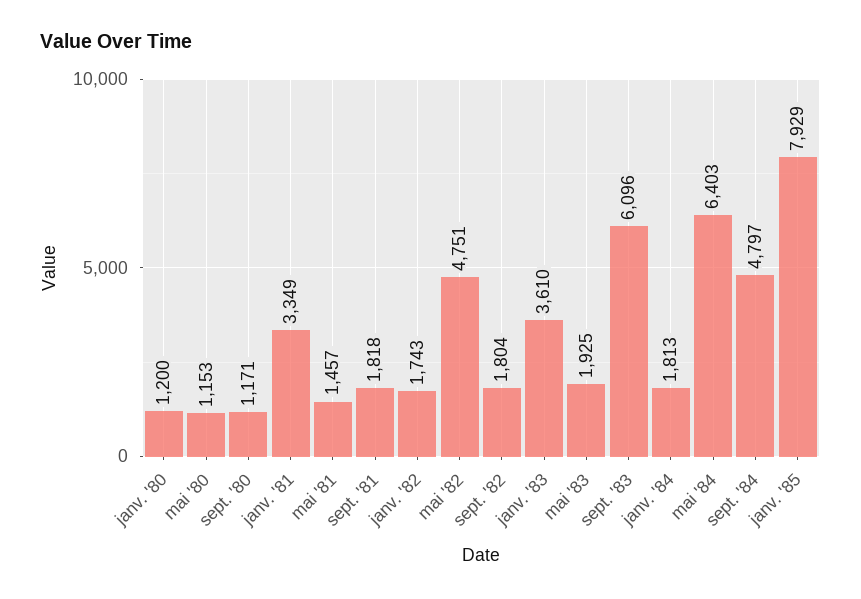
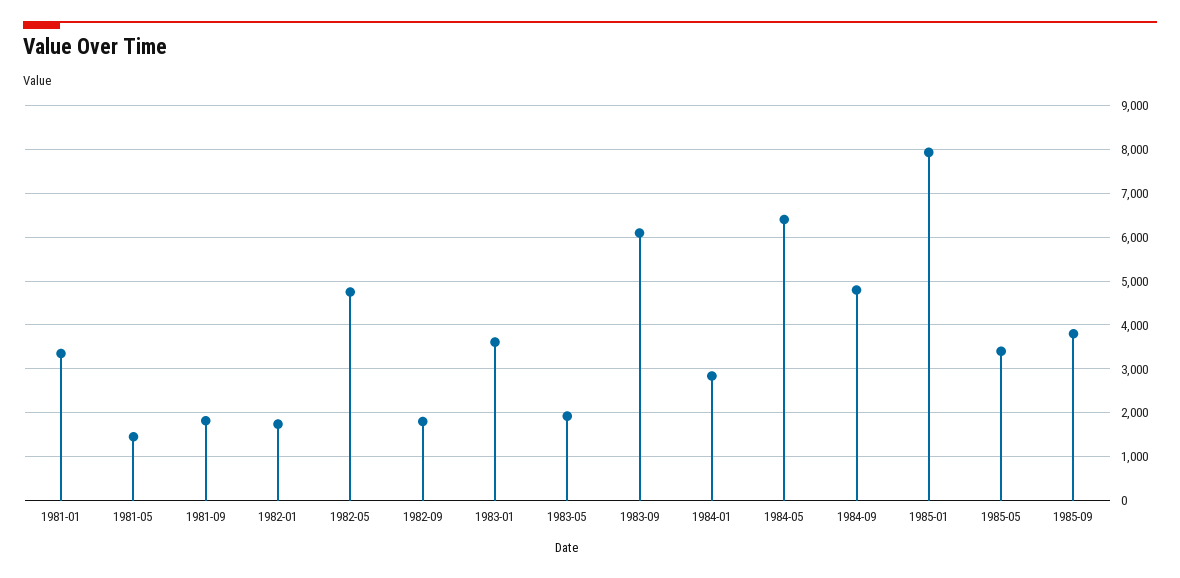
janv. '80: 1200 -> none
mai '80: 1153 -> none
sept. '80: 1171 -> none
janv. '84: 1813 -> 2800
1985-05: none -> 3400
1985-09: none -> 3800

